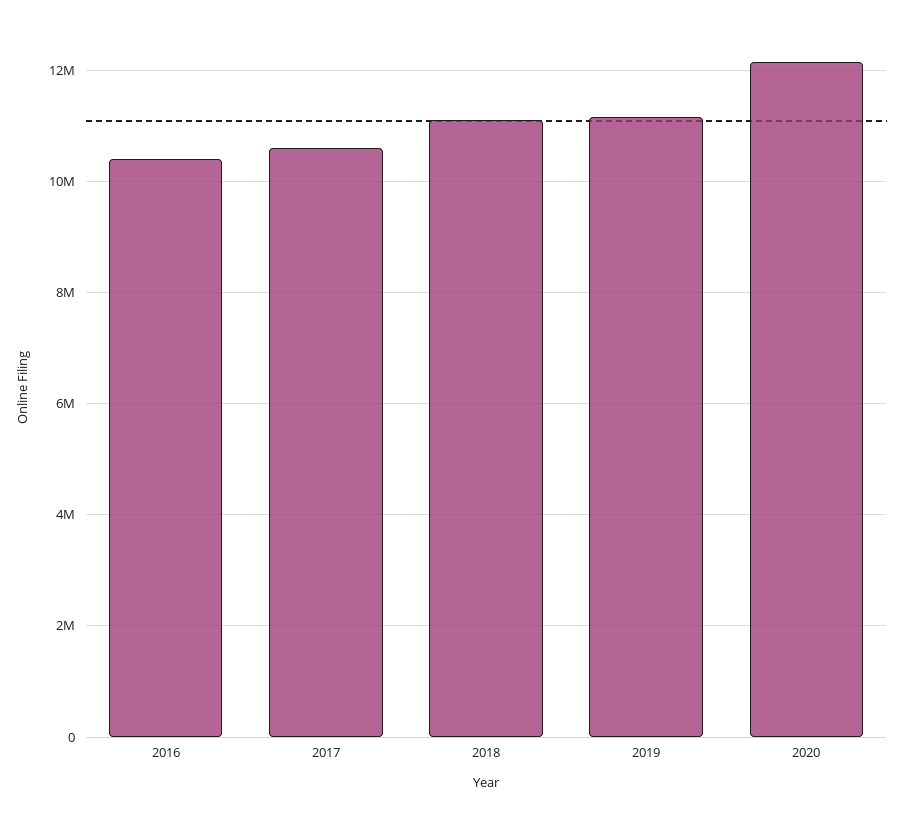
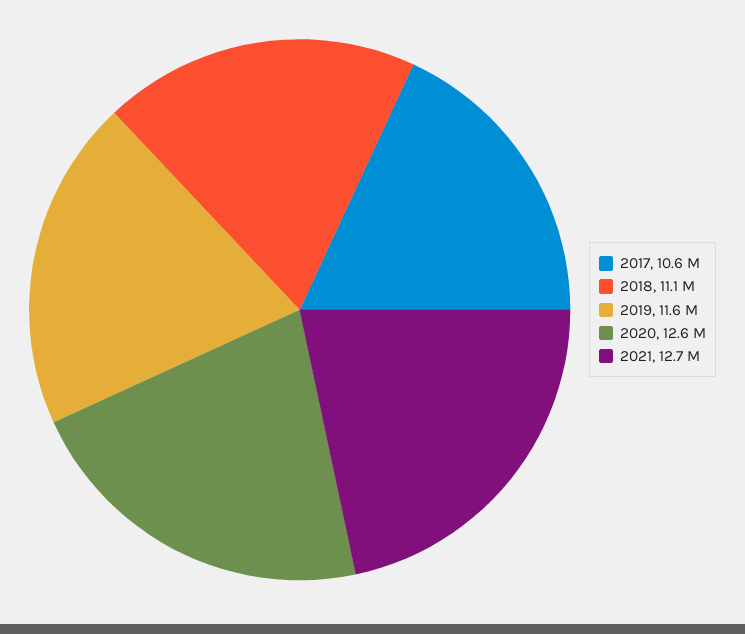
2016: 10400000 -> none
2019: 11200000 -> 11600000
2020: 12200000 -> 12600000
2021: none -> 12700000

